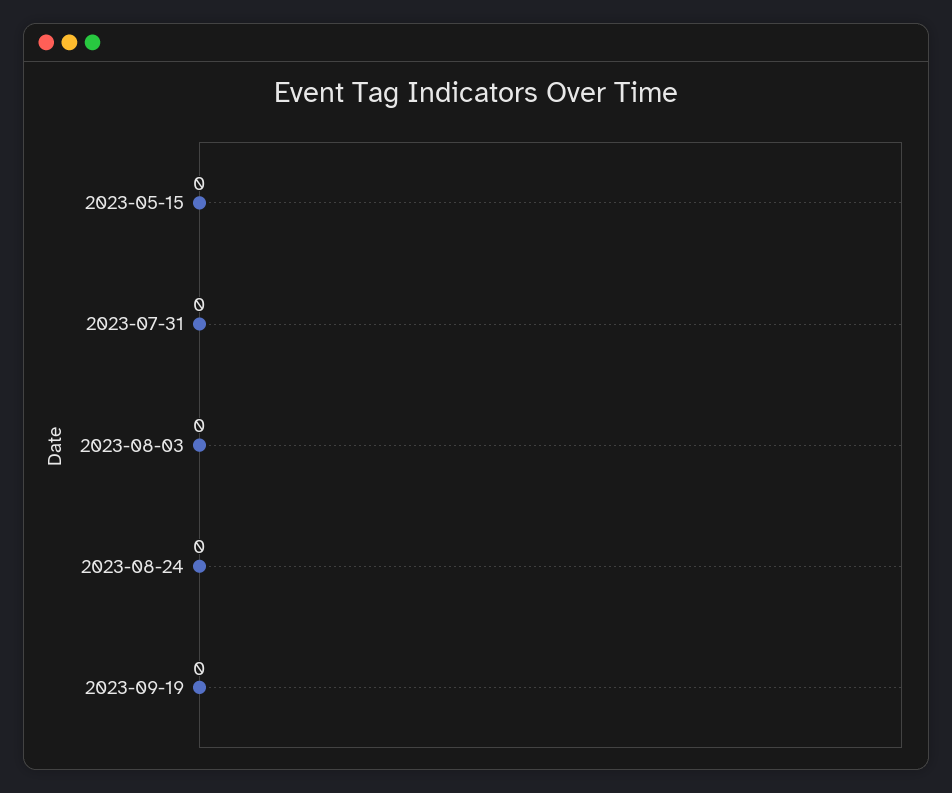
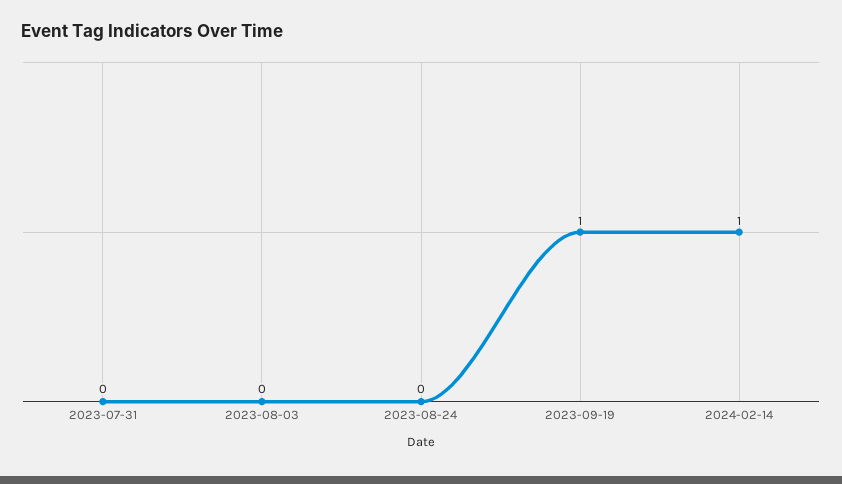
2023-05-15: 0 -> none
2023-09-19: 0 -> 1
2024-02-14: none -> 1

